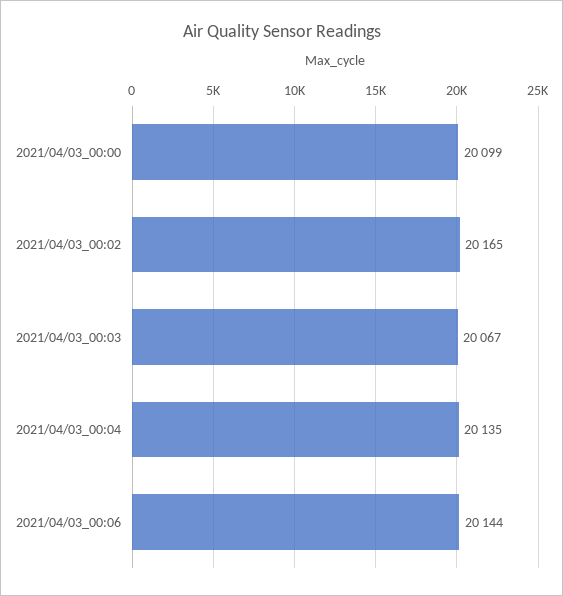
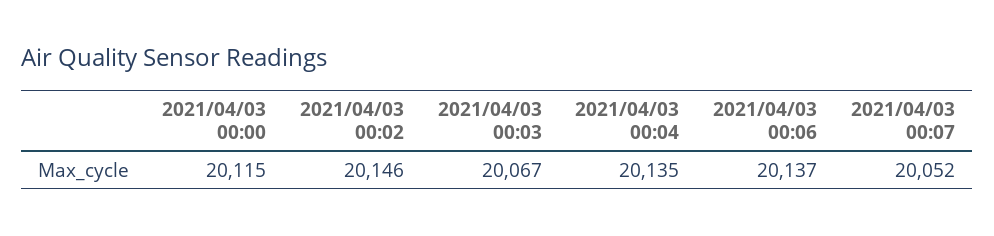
2021/04/03_00:00: 20099 -> 20115
2021/04/03_00:02: 20165 -> 20146
2021/04/03_00:06: 20144 -> 20137
2021/04/03 00:07: none -> 20052

